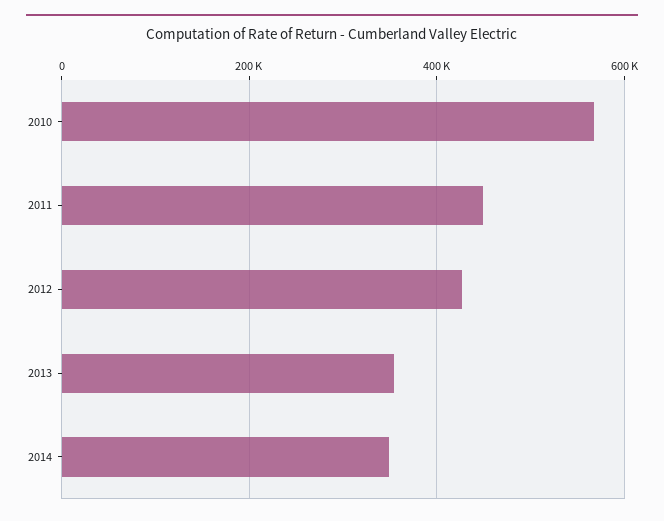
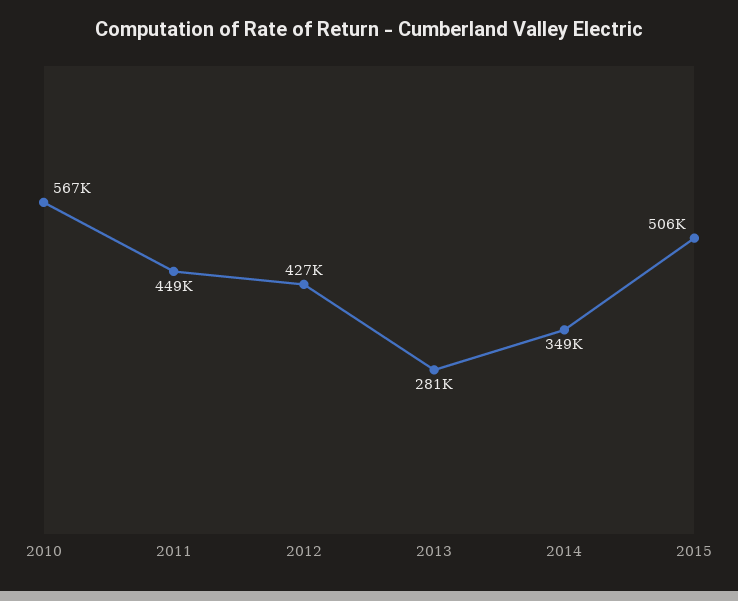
2013: 360000 -> 281000
2015: none -> 506000

